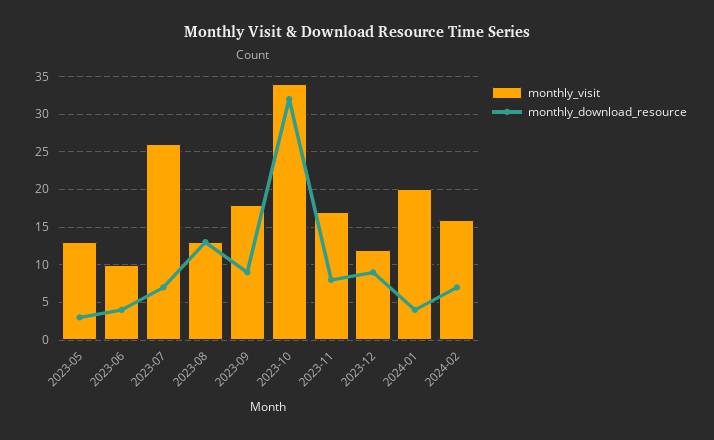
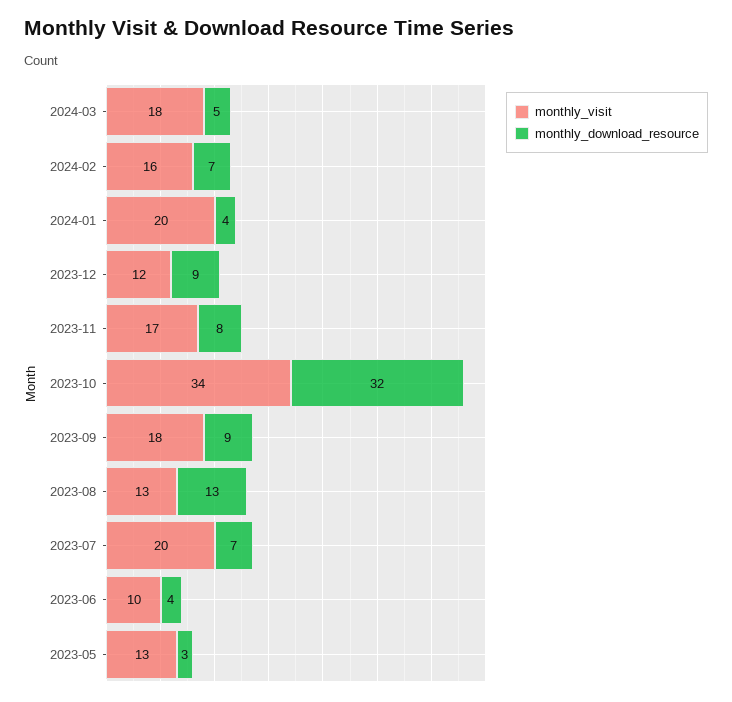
monthly_visit, 2023-07: 26 -> 20
monthly_visit, 2024-03: none -> 18
monthly_download_resource, 2024-03: none -> 5

